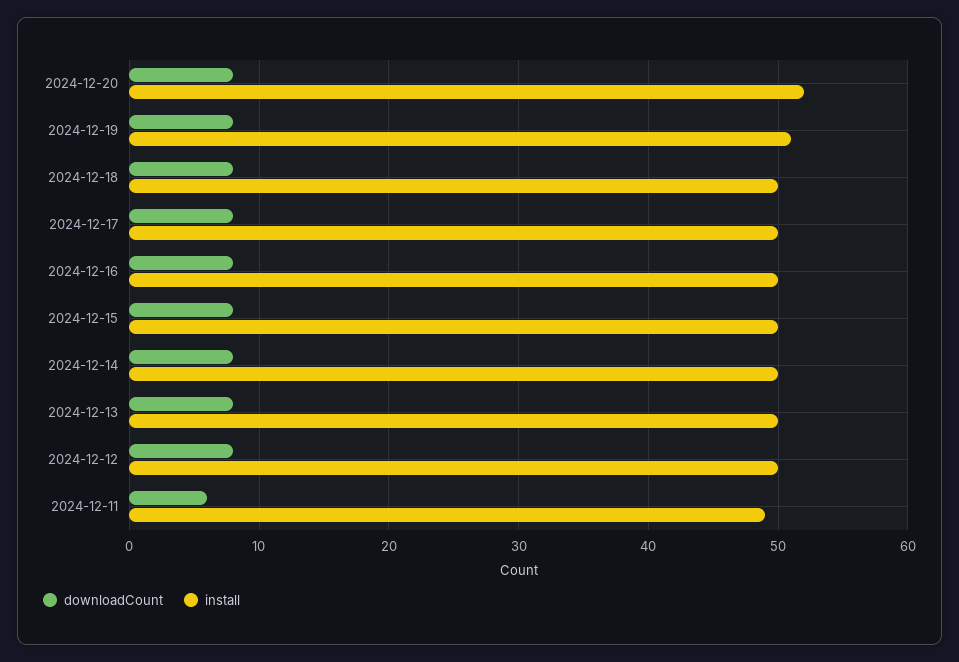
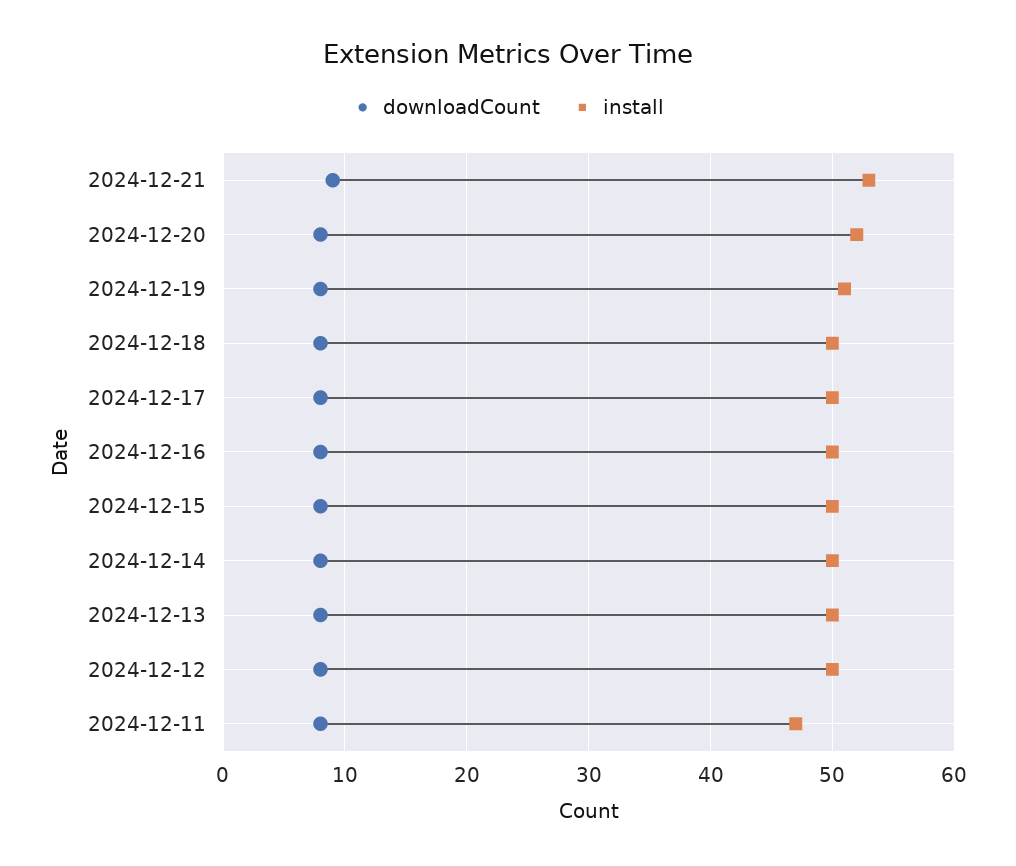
downloadCount, 2024-12-11: 6 -> 8
install, 2024-12-11: 49 -> 47
downloadCount, 2024-12-21: none -> 9
install, 2024-12-21: none -> 53

